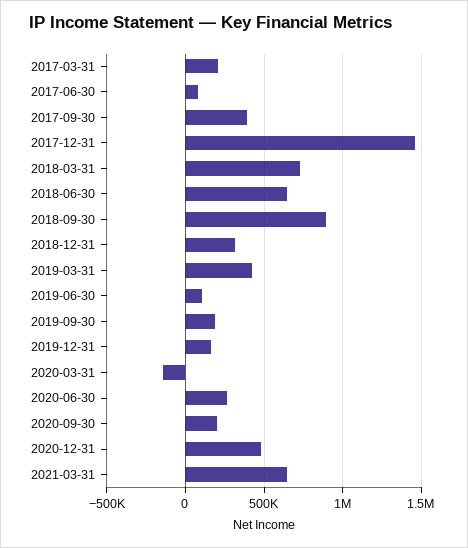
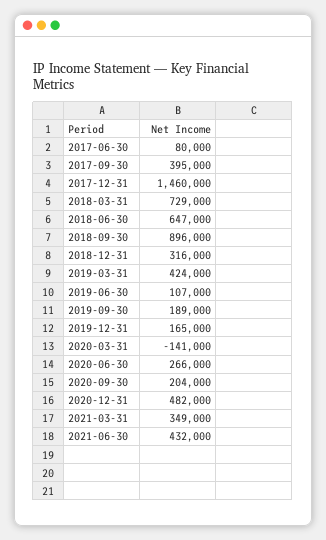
2017-03-31: 200000 -> none
2021-03-31: 650000 -> 349000
2021-06-30: none -> 432000

